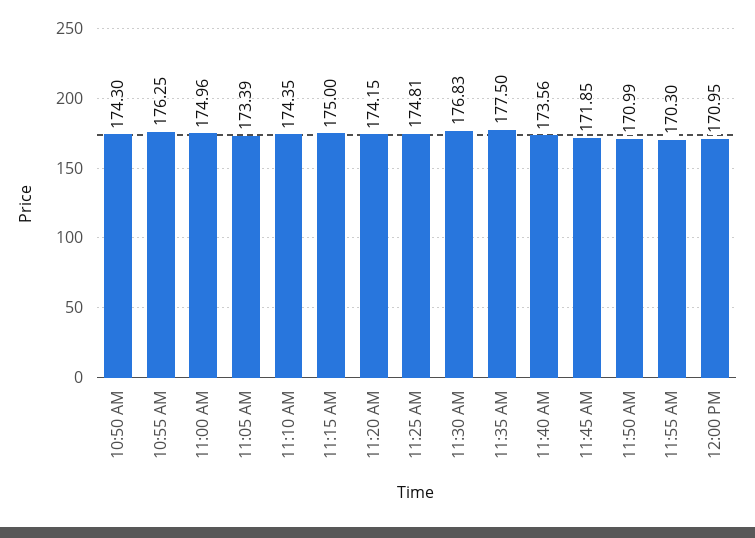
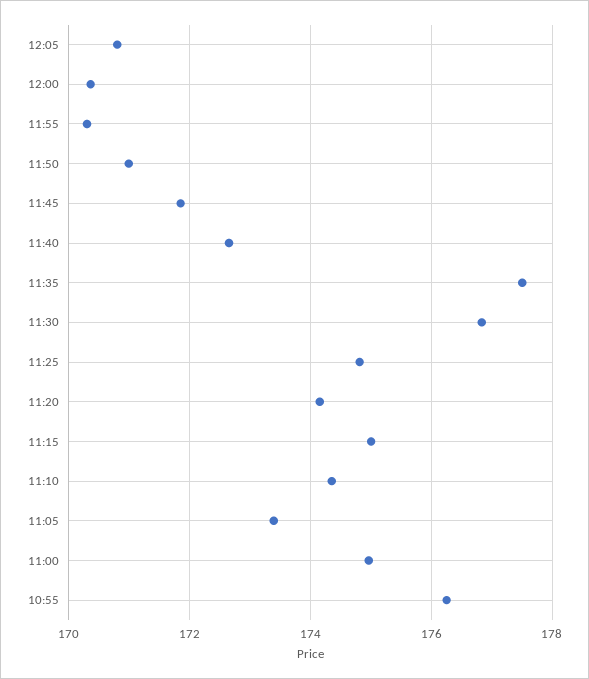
10:50 AM: 174.3 -> none
11:40 AM: 173.56 -> 172.6
12:00 PM: 170.95 -> 170.4
12:05: none -> 170.8

